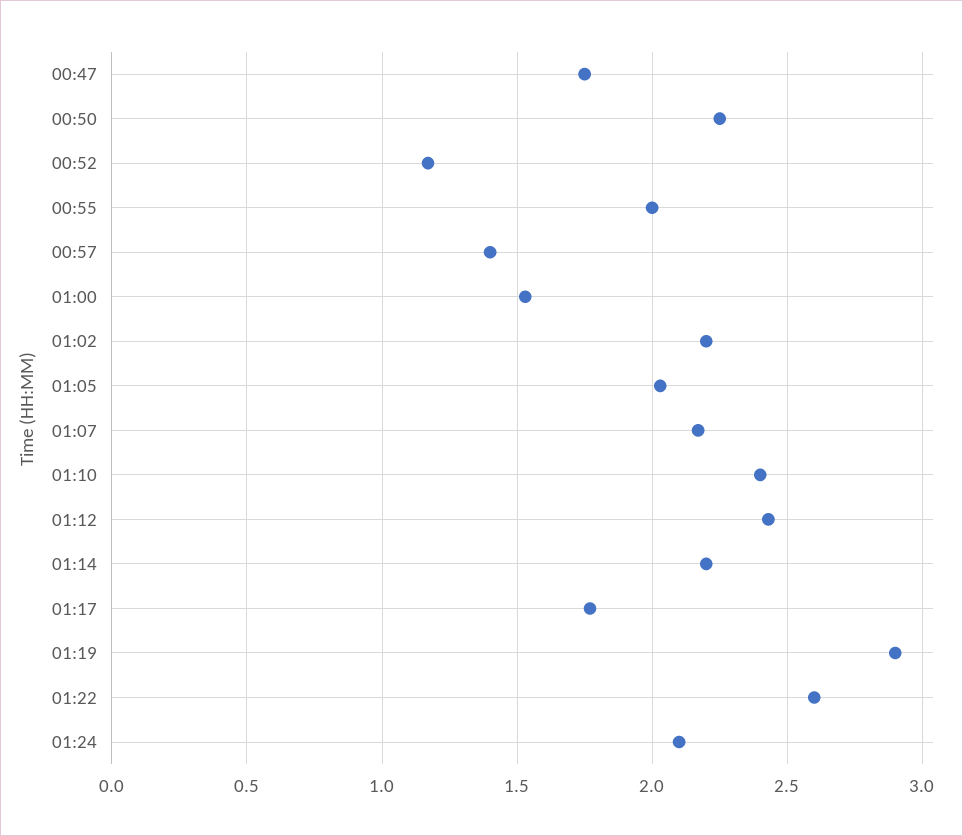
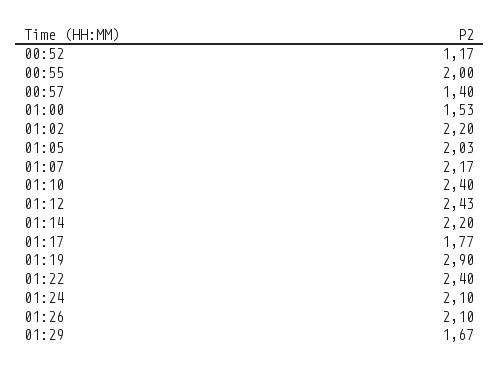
00:47: 1.75 -> none
00:50: 2.25 -> none
01:22: 2.6 -> 2.4
01:26: none -> 2.1
01:29: none -> 1.67

